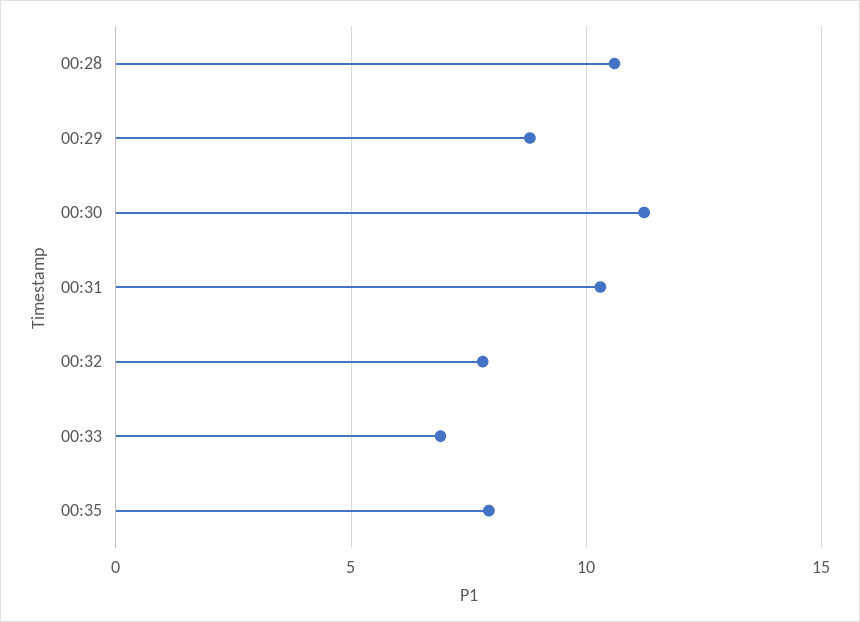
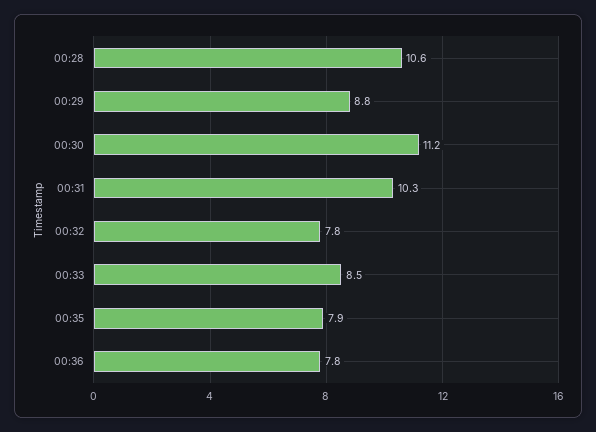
00:33: 7 -> 8.5
00:36: none -> 7.8

